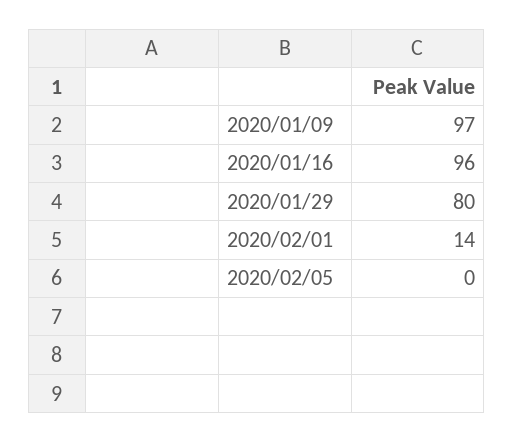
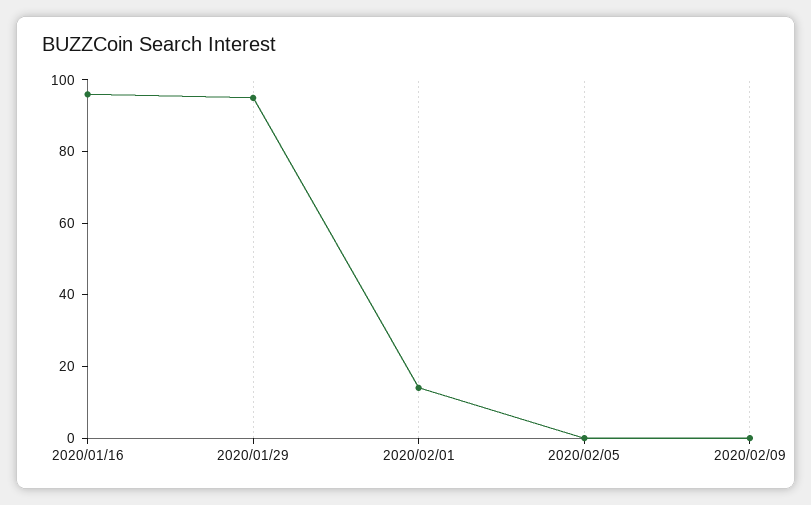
2020/01/09: 97 -> none
2020/01/29: 80 -> 95
2020/02/09: none -> 0

